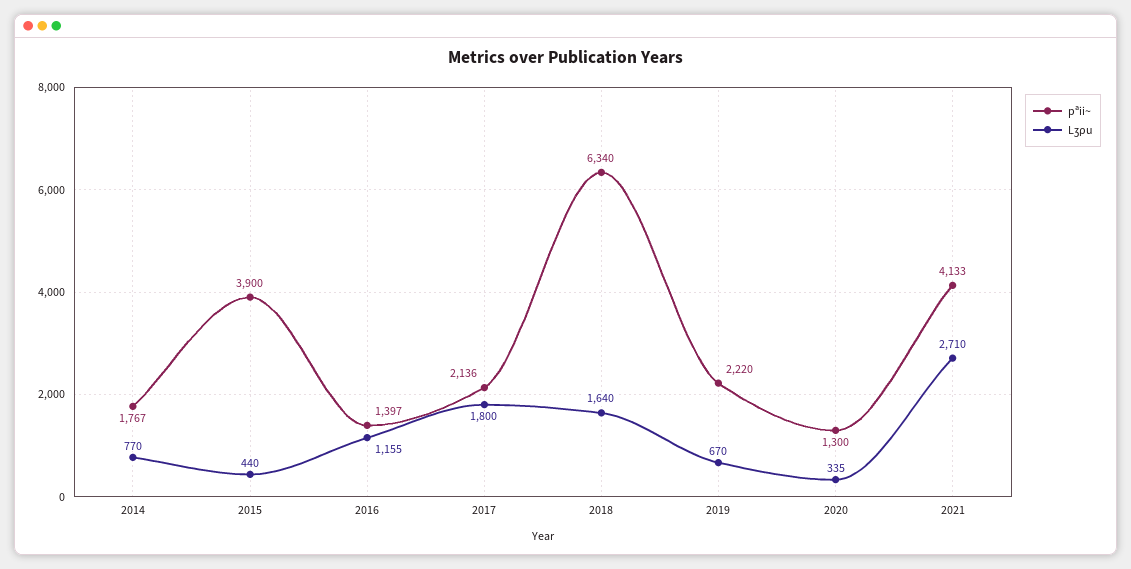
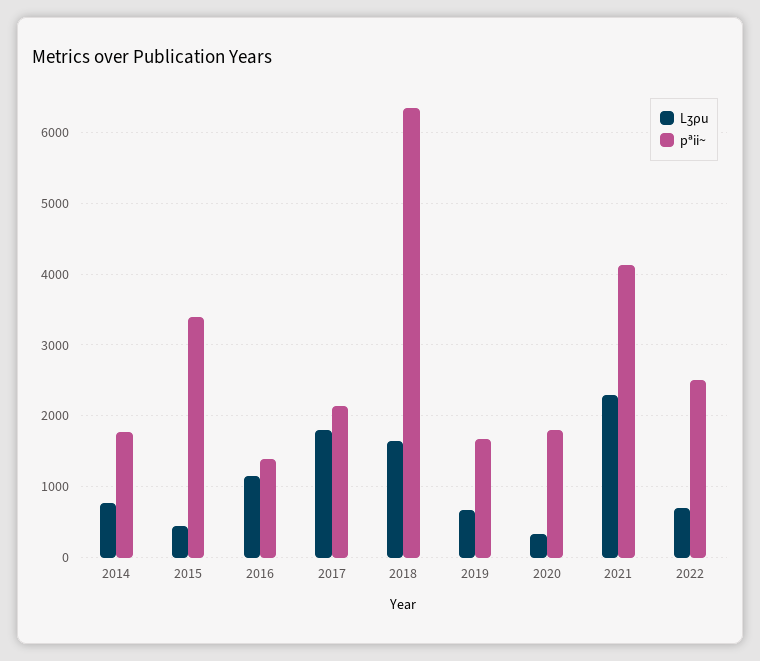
pªii~, 2015: 3900 -> 3400
pªii~, 2019: 2220 -> 1700
pªii~, 2020: 1300 -> 1800
Lʒρu, 2021: 2710 -> 2300
Lʒρu, 2022: none -> 700
pªii~, 2022: none -> 2500

